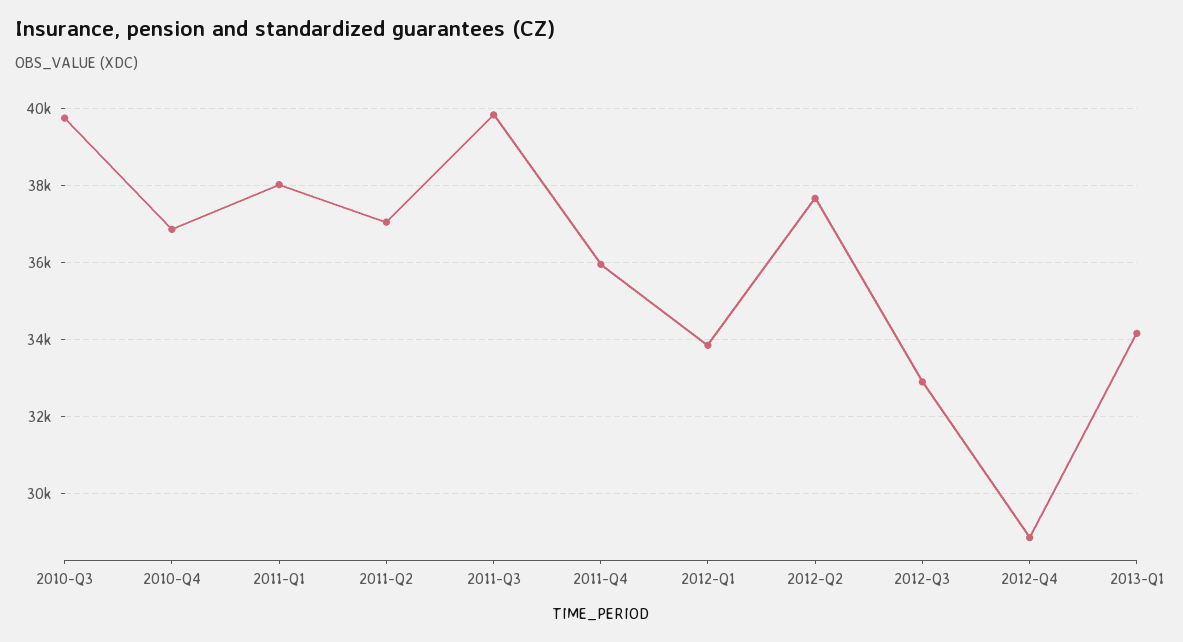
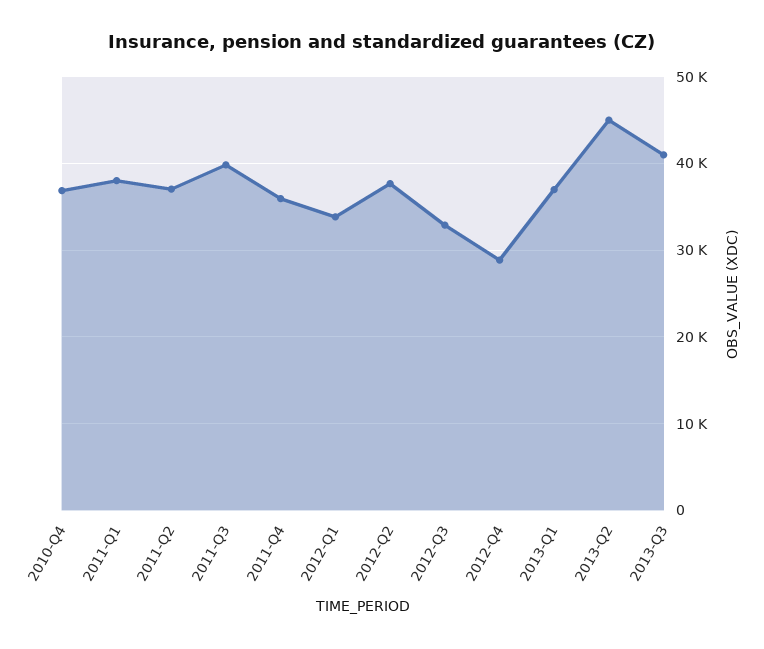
2010-Q3: 39800 -> none
2013-Q1: 34200 -> 37000
2013-Q2: none -> 45000
2013-Q3: none -> 41000

